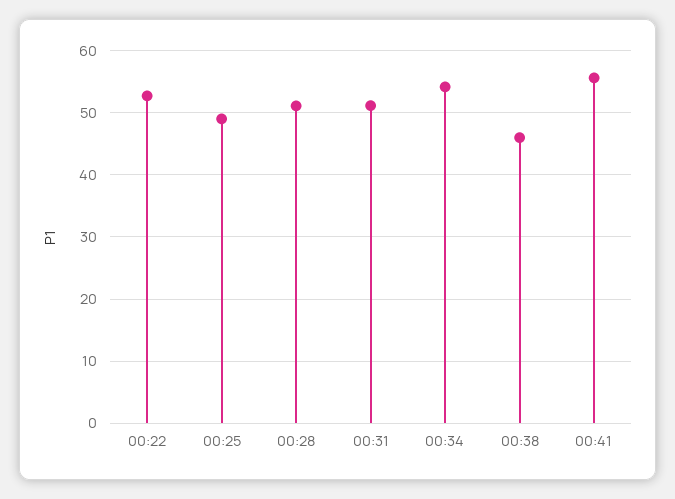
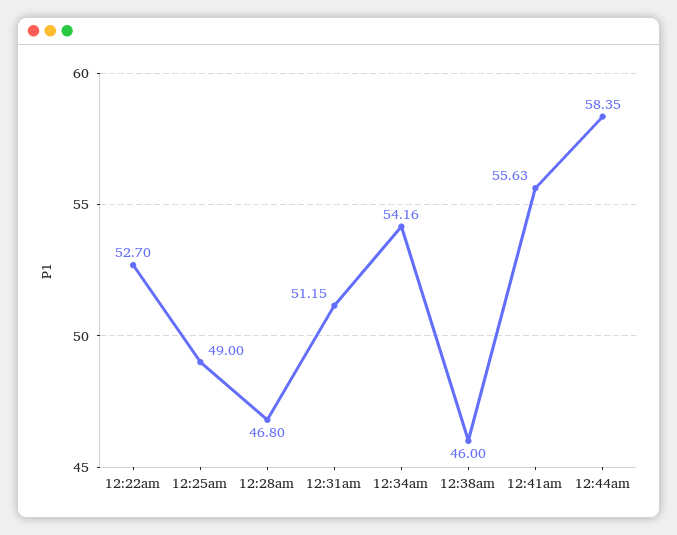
00:28: 51 -> 46.8
12:44am: none -> 58.35

